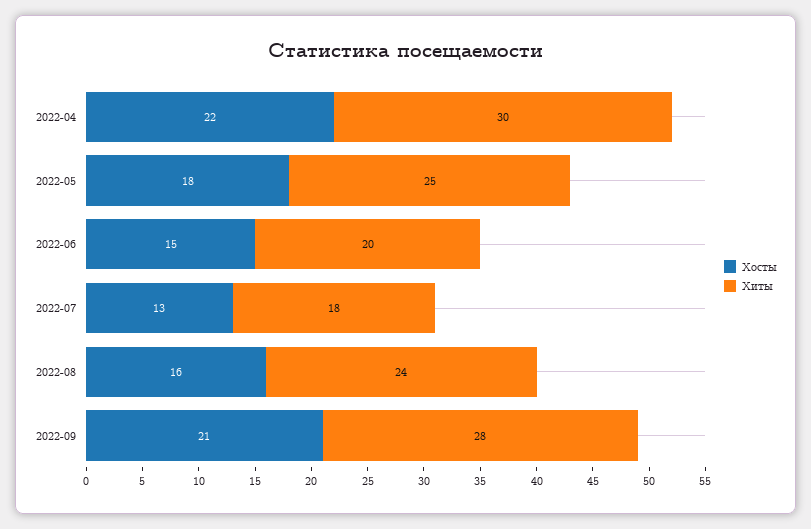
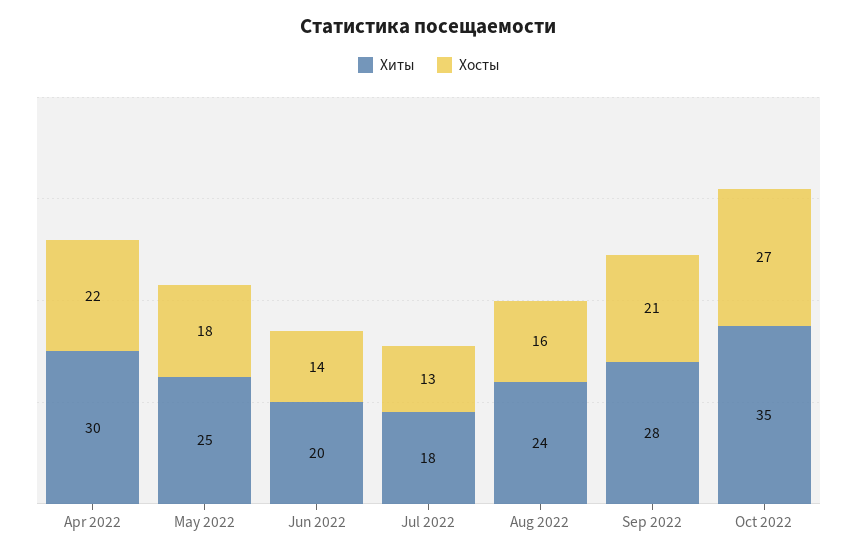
Хосты, 2022-06: 15 -> 14
Хиты, Oct 2022: none -> 35
Хосты, Oct 2022: none -> 27

